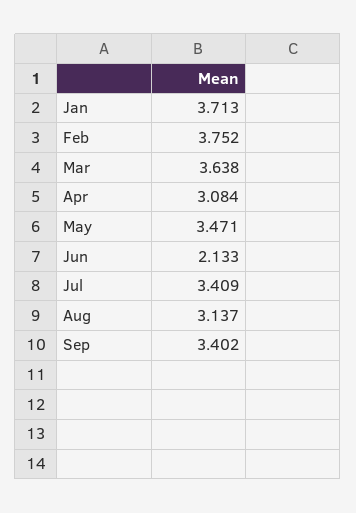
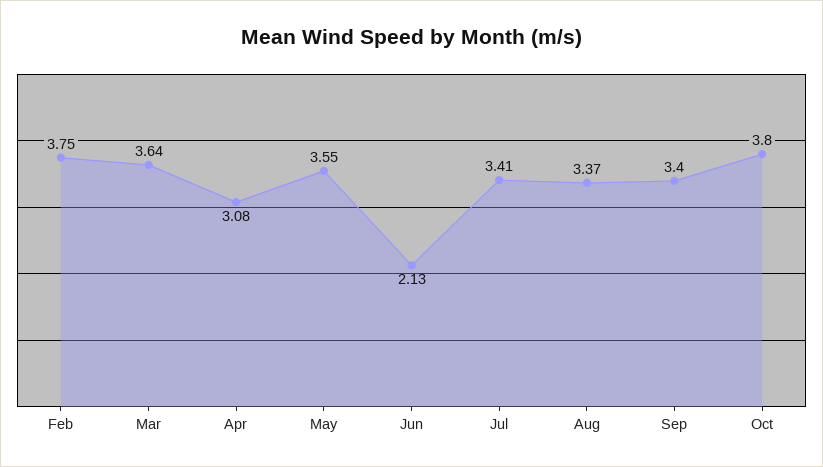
Jan: 3.713 -> none
May: 3.471 -> 3.55
Aug: 3.137 -> 3.37
Oct: none -> 3.8

